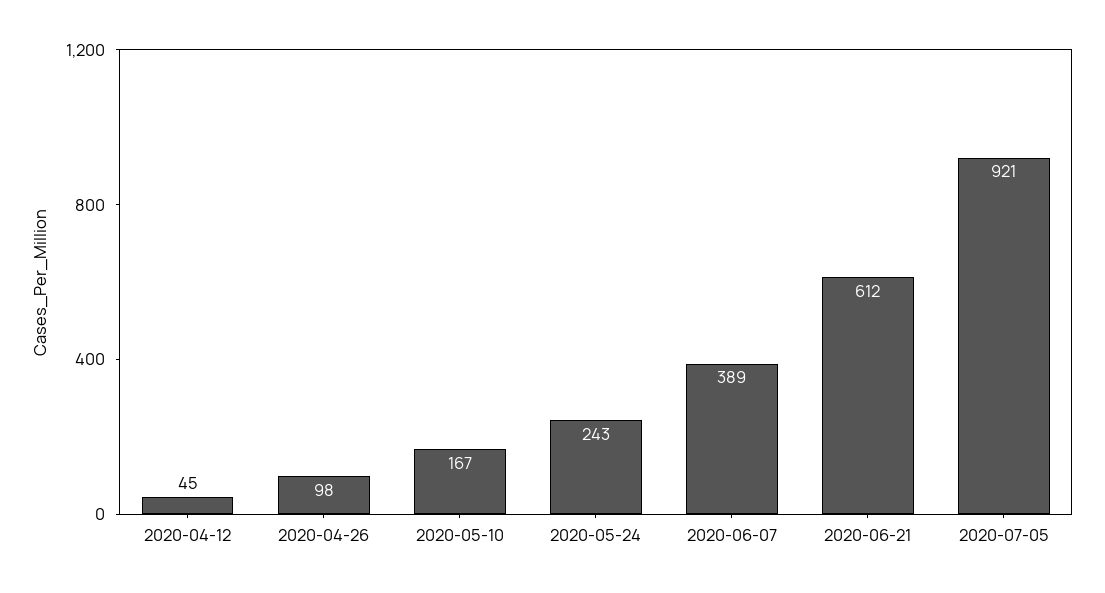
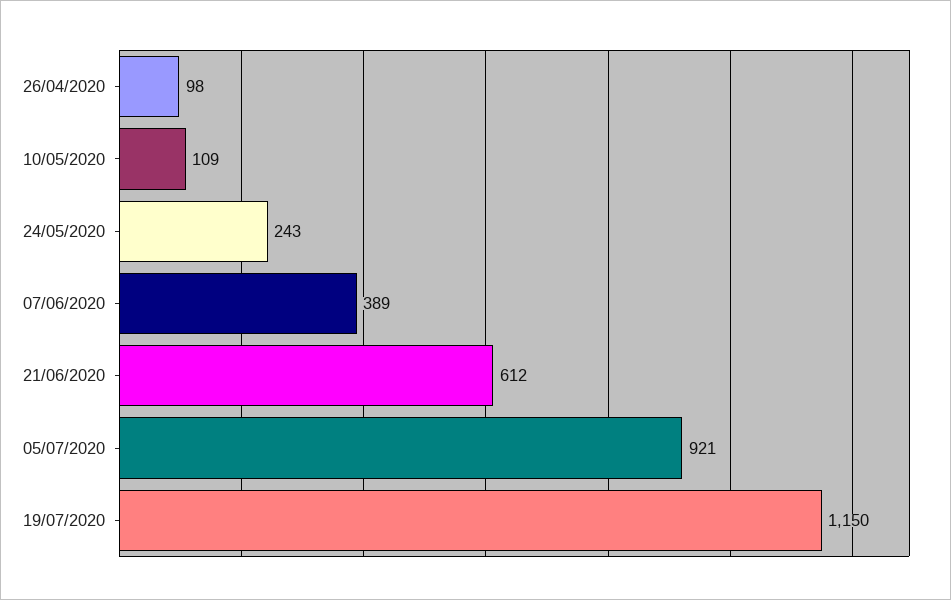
2020-04-12: 45 -> none
2020-05-10: 167 -> 109
19/07/2020: none -> 1150

